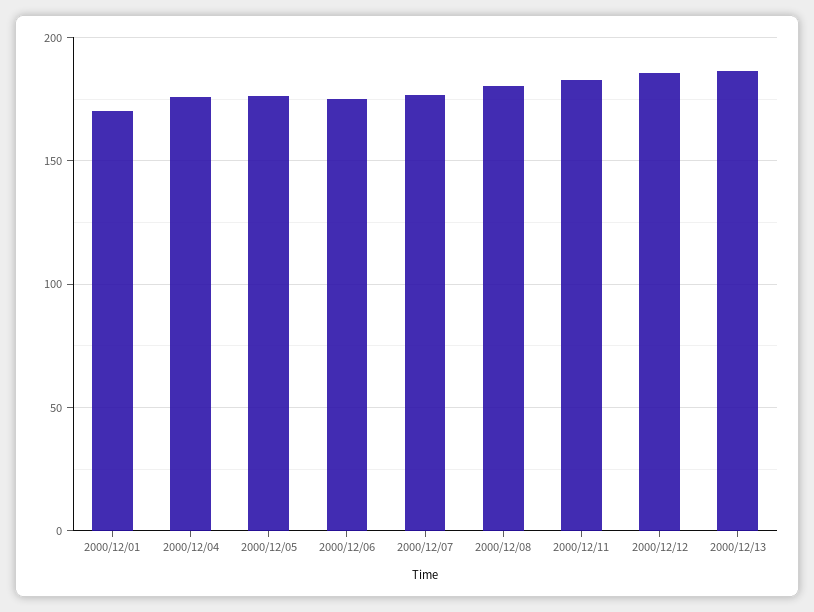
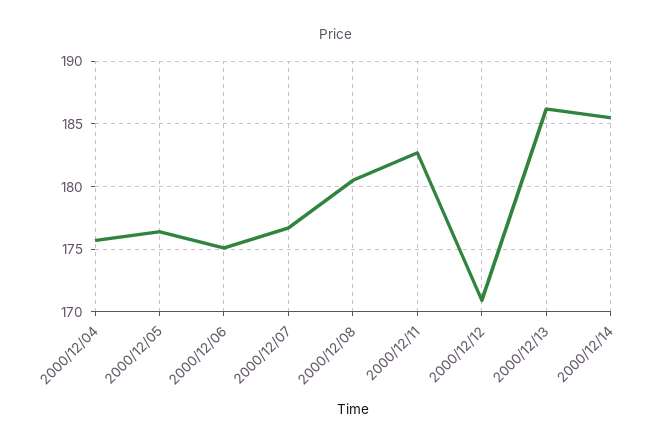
2000/12/01: 170 -> none
2000/12/12: 185 -> 171
2000/12/14: none -> 185.5

